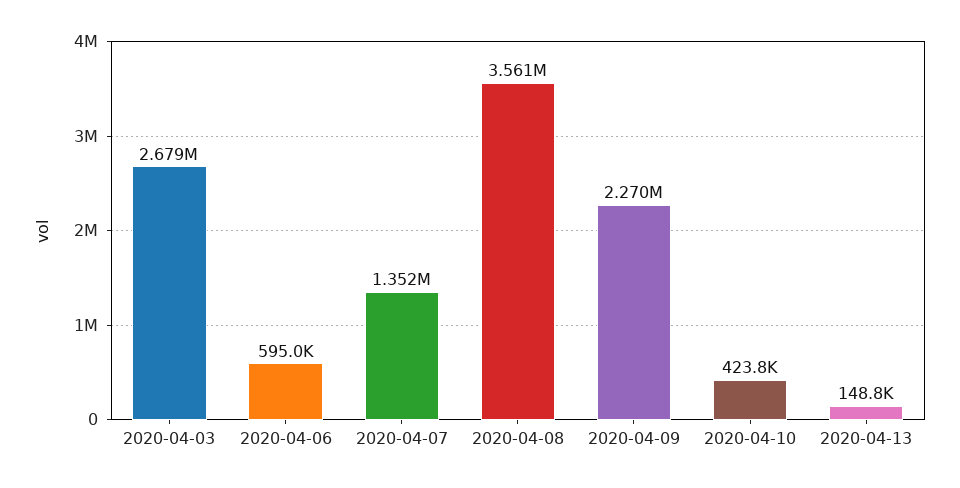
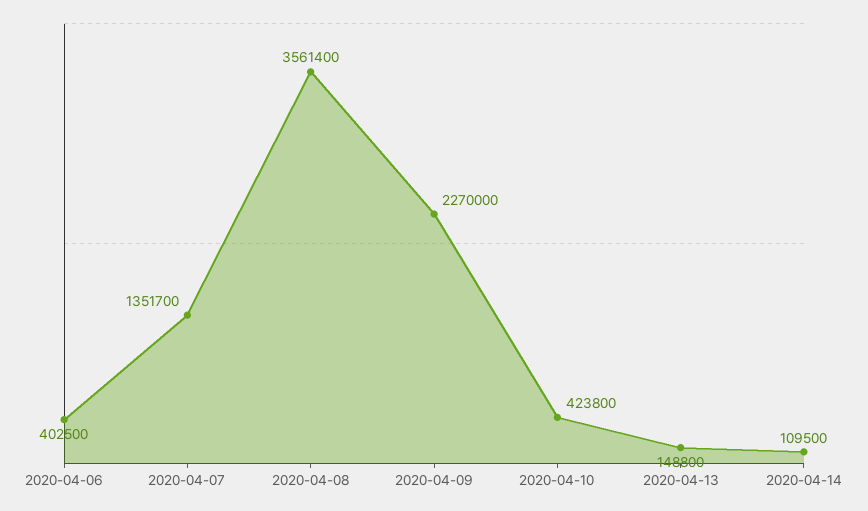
2020-04-03: 2679000 -> none
2020-04-06: 595000 -> 402500
2020-04-14: none -> 109500

